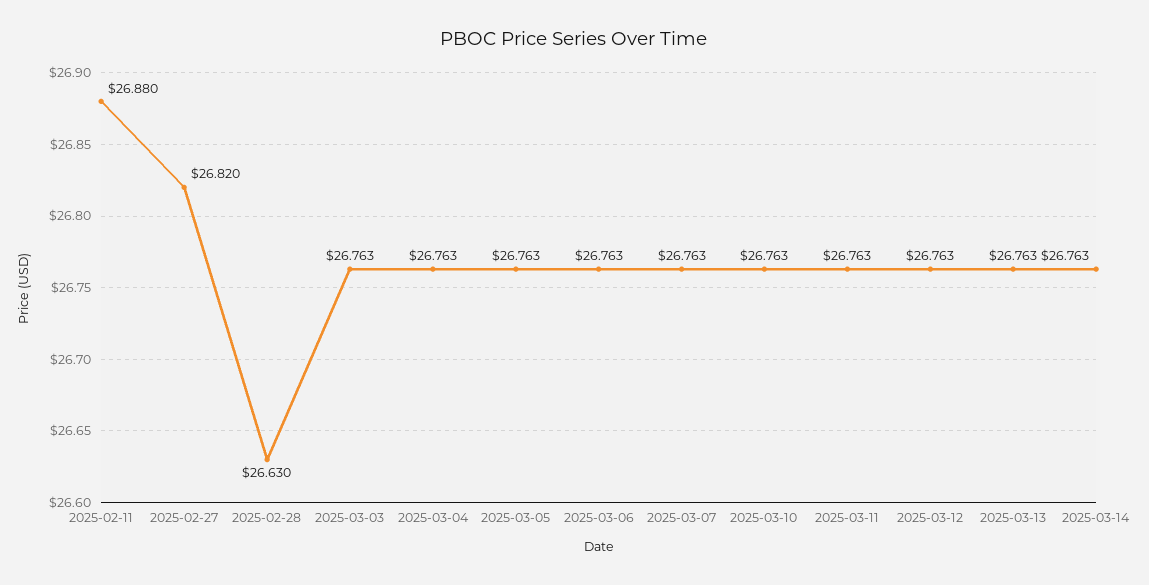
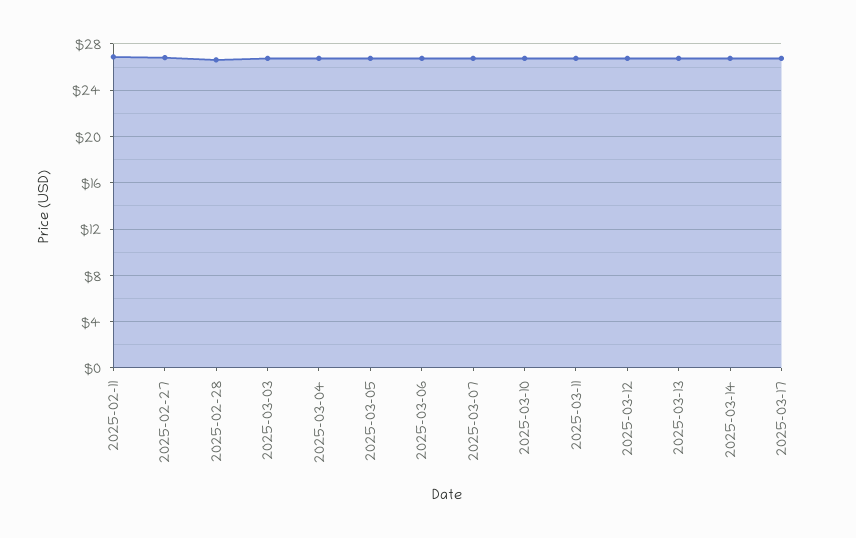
2025-03-17: none -> 27

